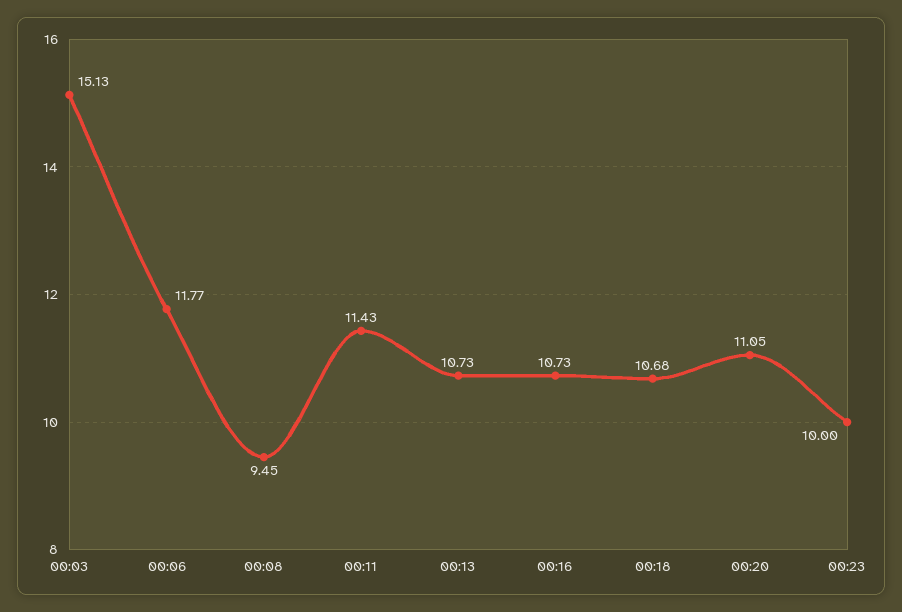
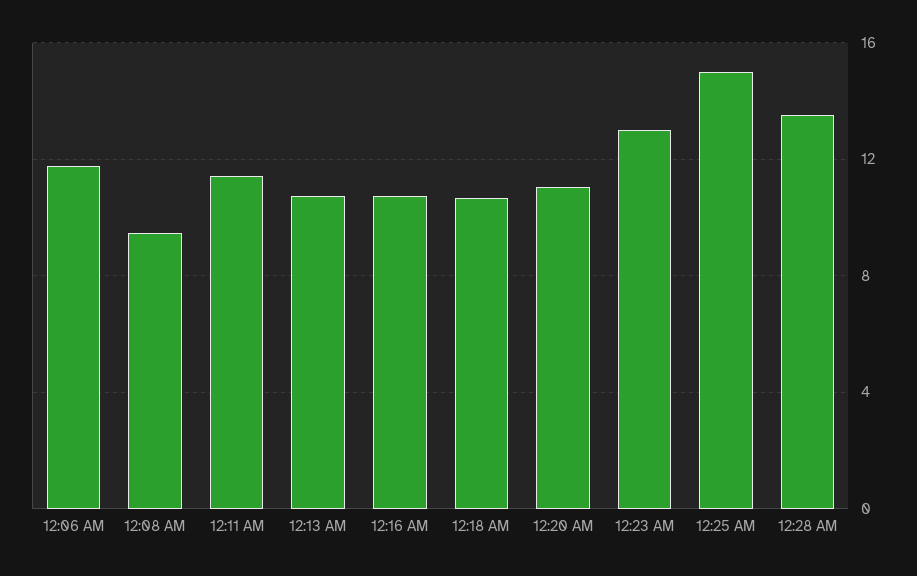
00:03: 15.13 -> none
00:23: 10 -> 13
12:25 AM: none -> 15
12:28 AM: none -> 13.5

